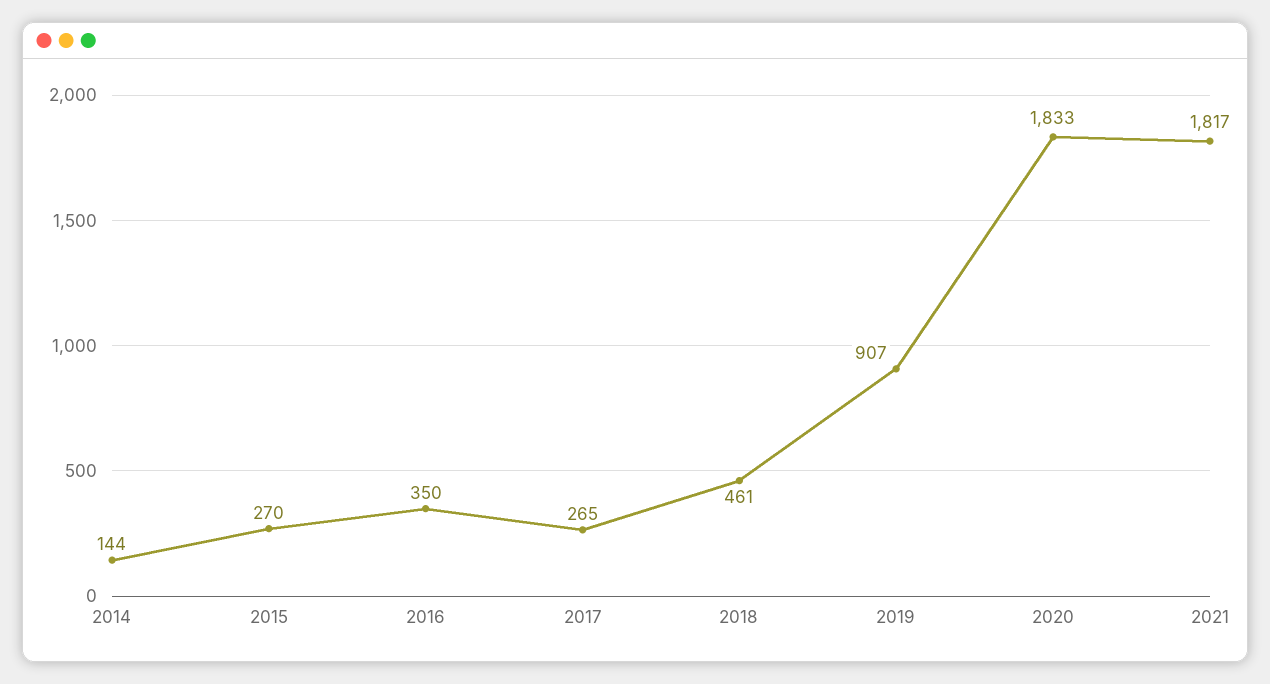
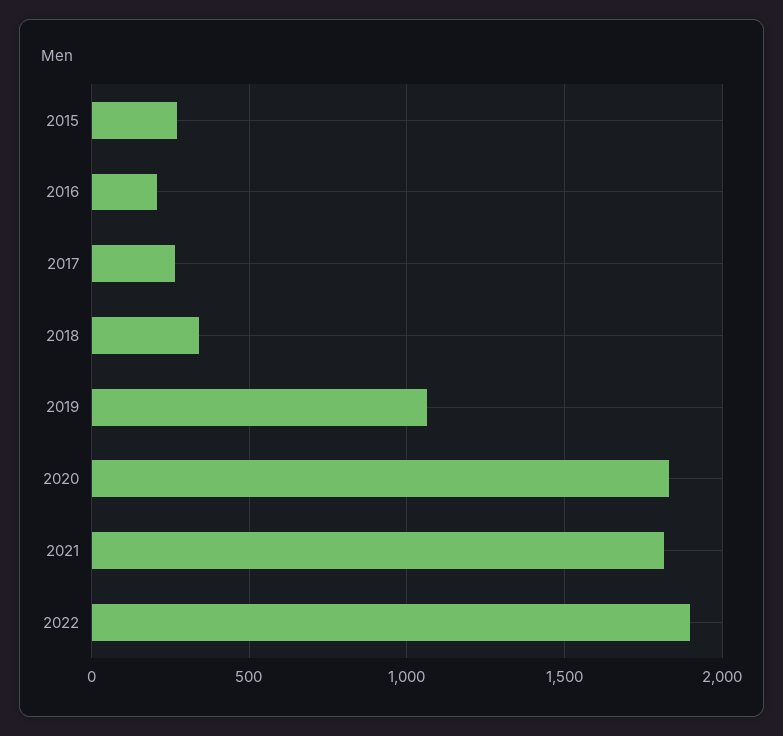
2014: 144 -> none
2016: 350 -> 200
2018: 461 -> 350
2019: 907 -> 1050
2022: none -> 1900

